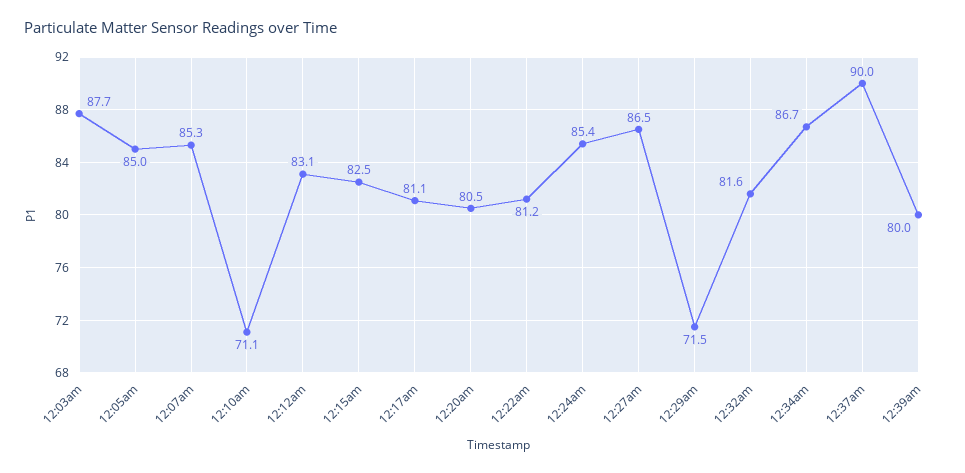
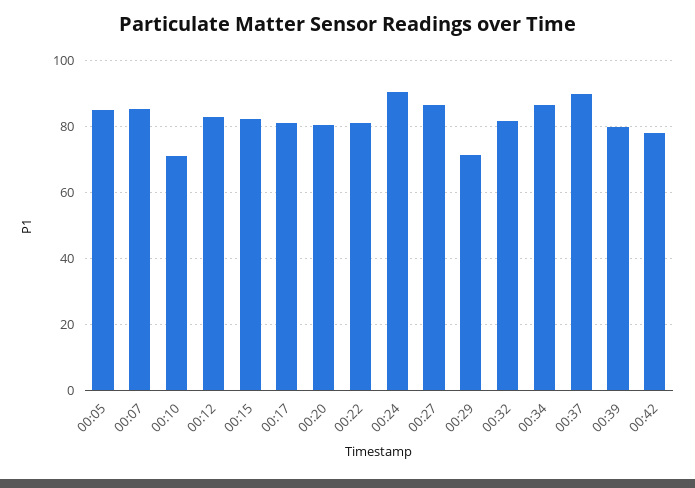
12:03am: 87.7 -> none
12:24am: 85.4 -> 90
00:42: none -> 78

